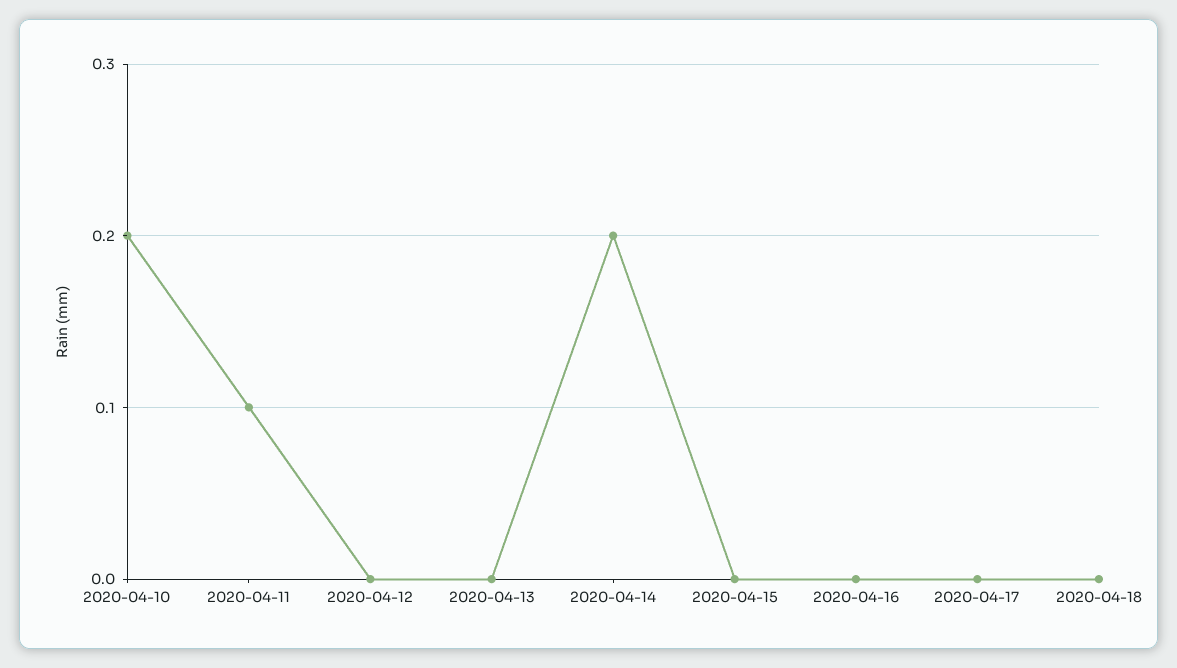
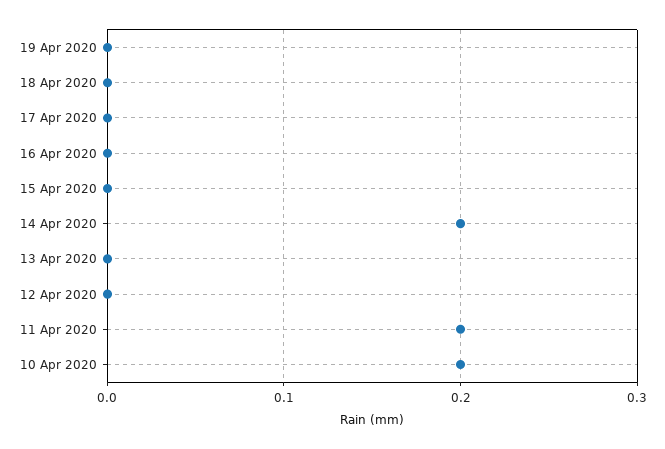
2020-04-11: 0.1 -> 0.2
19 Apr 2020: none -> 0

